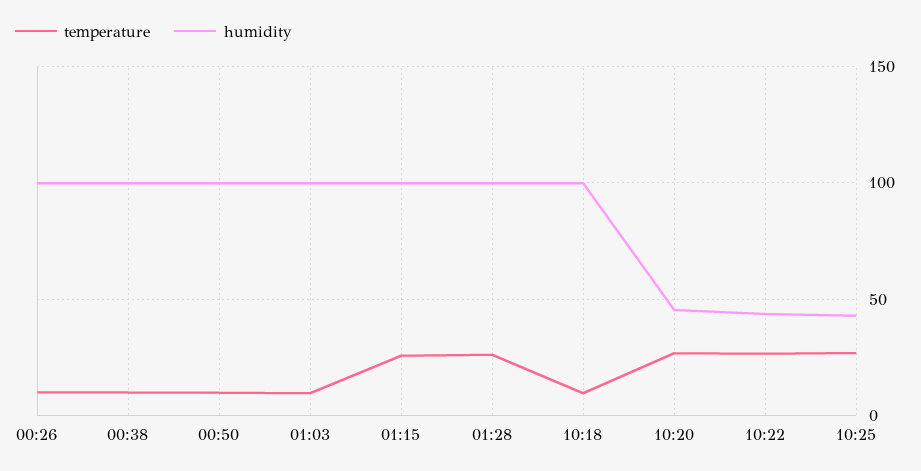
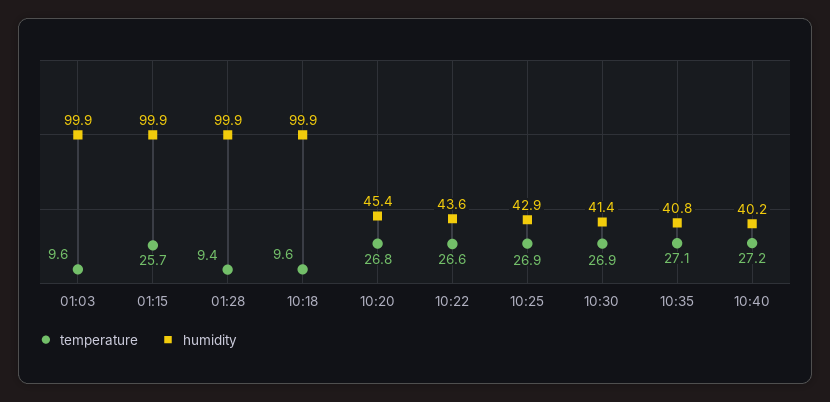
temperature, 00:26: 10 -> none
humidity, 00:26: 100 -> none
temperature, 00:38: 10 -> none
humidity, 00:38: 100 -> none
temperature, 00:50: 10 -> none
humidity, 00:50: 100 -> none
temperature, 01:28: 25 -> 9.4
temperature, 10:30: none -> 26.9
humidity, 10:30: none -> 41.4
temperature, 10:35: none -> 27.1
humidity, 10:35: none -> 40.8
temperature, 10:40: none -> 27.2
humidity, 10:40: none -> 40.2

